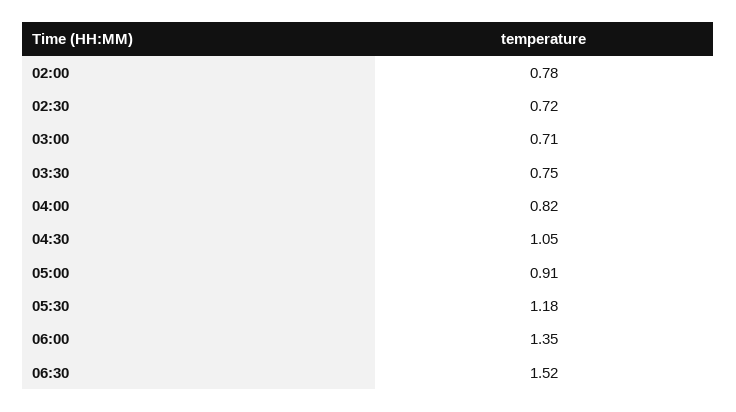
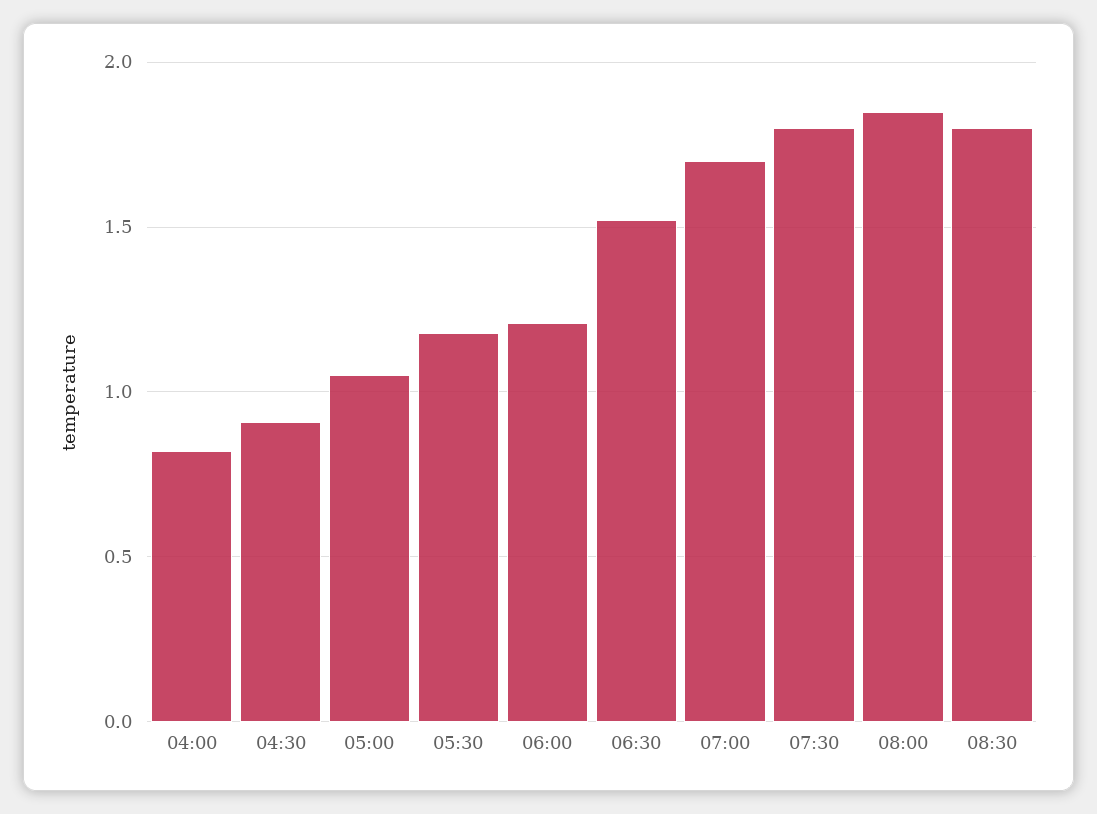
02:00: 0.78 -> none
02:30: 0.72 -> none
03:00: 0.71 -> none
03:30: 0.75 -> none
04:30: 1.05 -> 0.9
05:00: 0.91 -> 1.05
06:00: 1.35 -> 1.2
07:00: none -> 1.7
07:30: none -> 1.8
08:00: none -> 1.85
08:30: none -> 1.8

